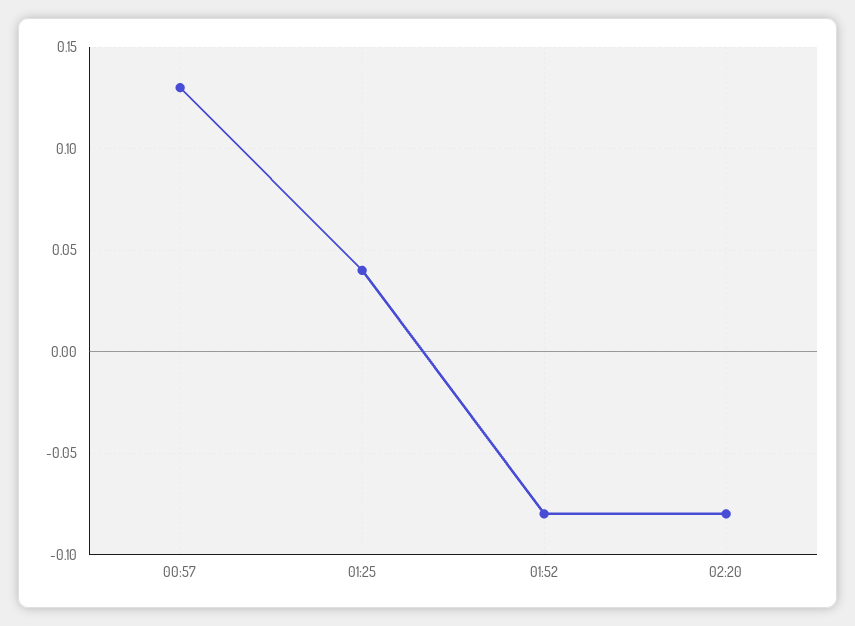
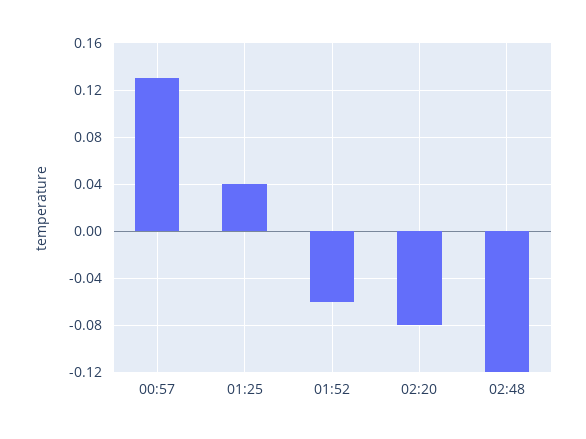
01:52: -0.08 -> -0.06
02:48: none -> -0.12

